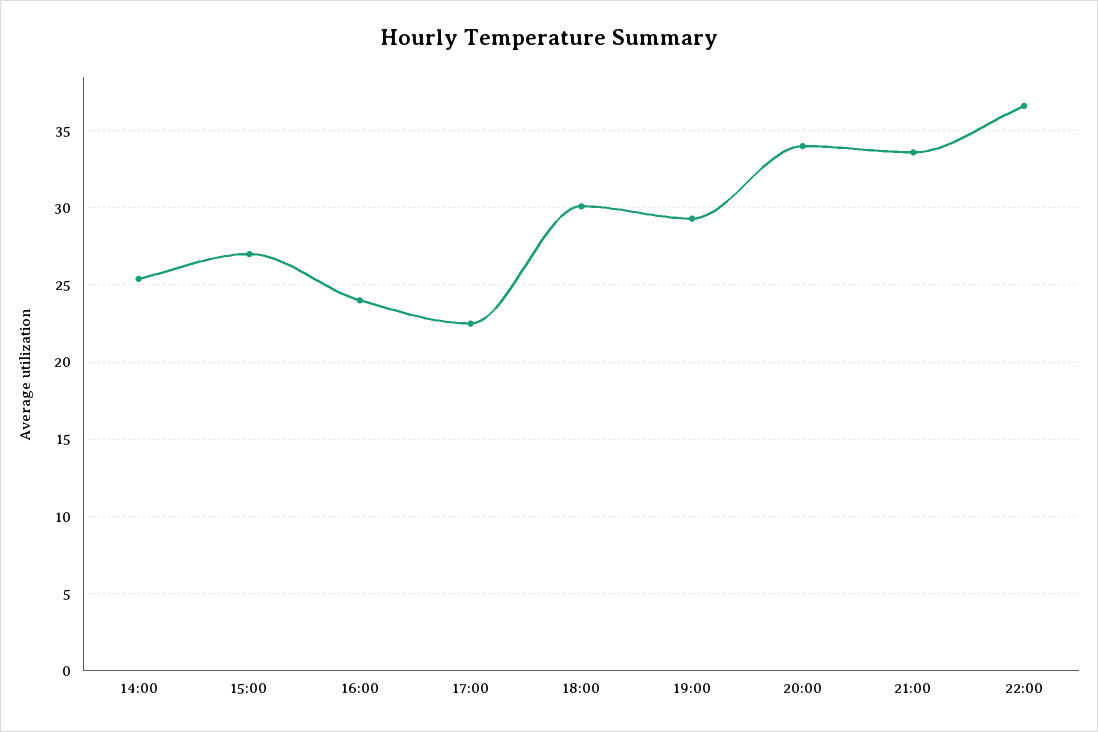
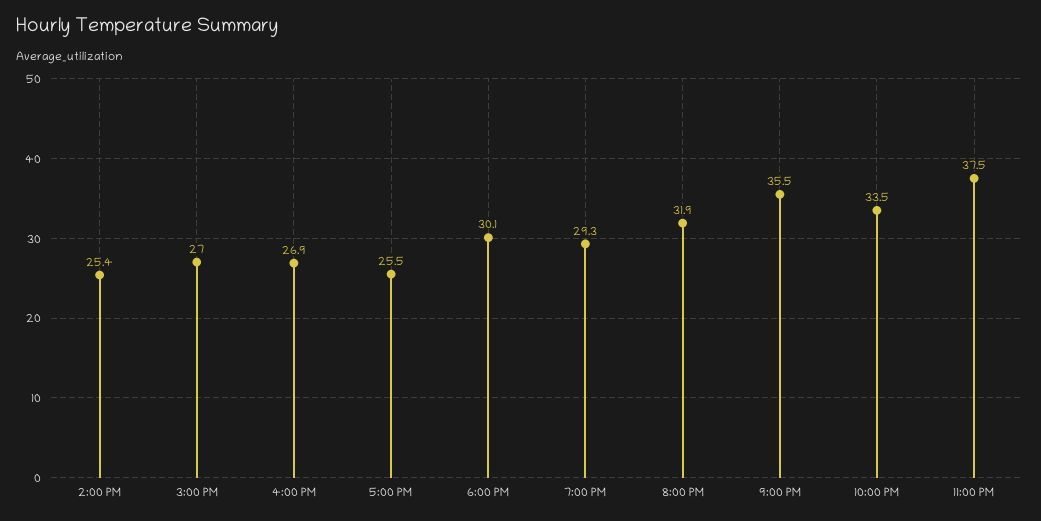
16:00: 24 -> 26.9
17:00: 22.5 -> 25.5
20:00: 34 -> 31.9
21:00: 33.5 -> 35.5
22:00: 36.5 -> 33.5
11:00 PM: none -> 37.5

